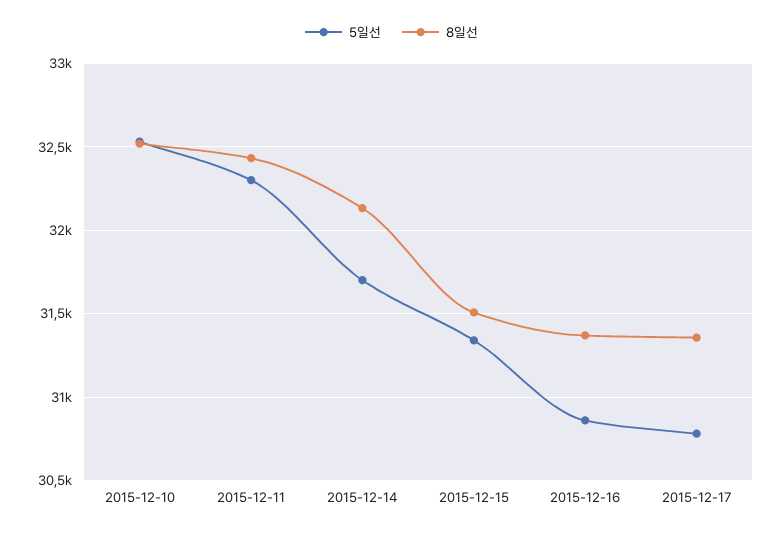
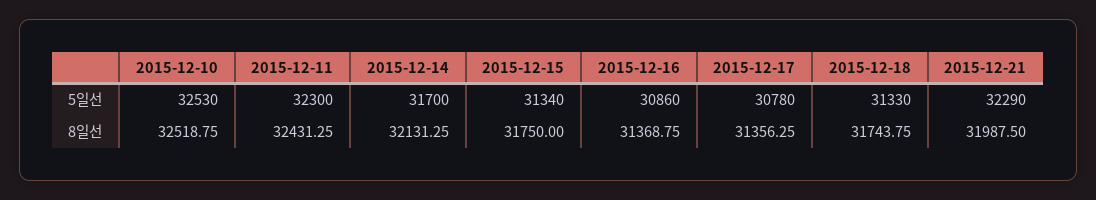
8일선, 2015-12-15: 31500 -> 31750
5일선, 2015-12-18: none -> 31330
5일선, 2015-12-21: none -> 32290
8일선, 2015-12-18: none -> 31743.75
8일선, 2015-12-21: none -> 31987.5

